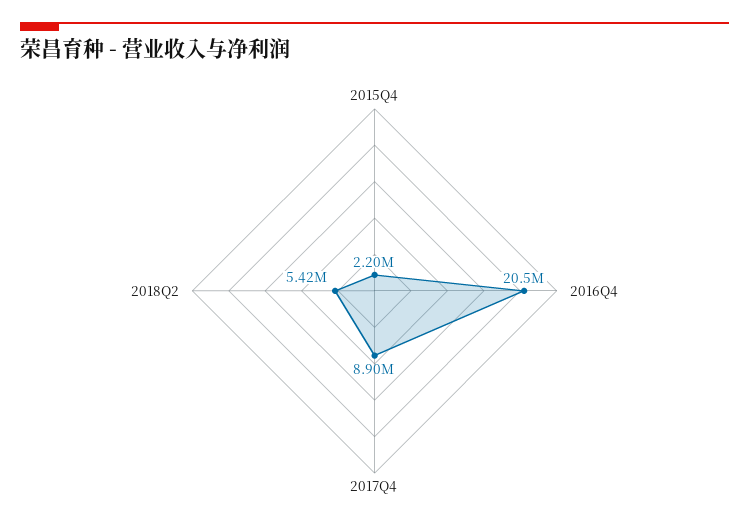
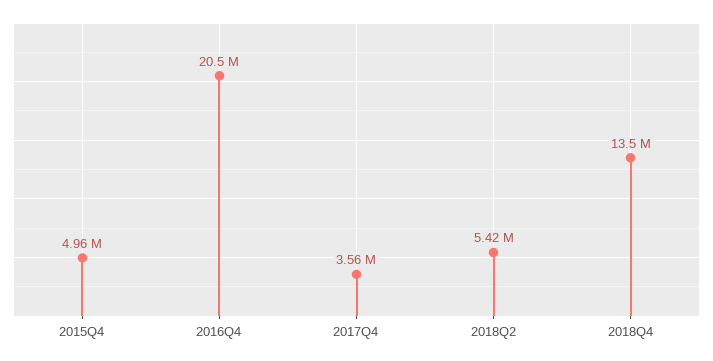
2015Q4: 2200000 -> 4960000
2017Q4: 8900000 -> 3560000
2018Q4: none -> 13500000

